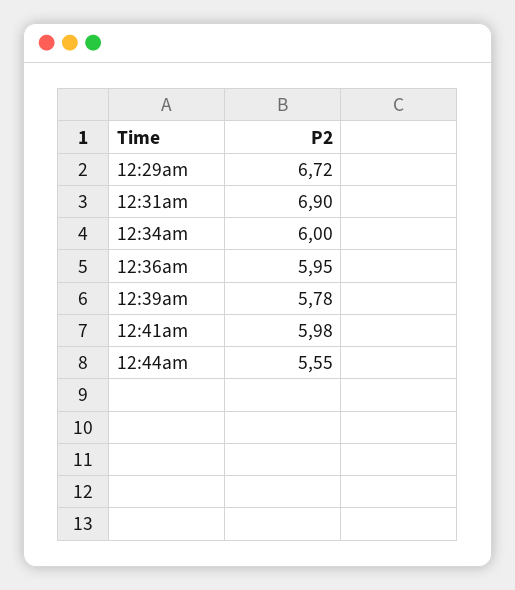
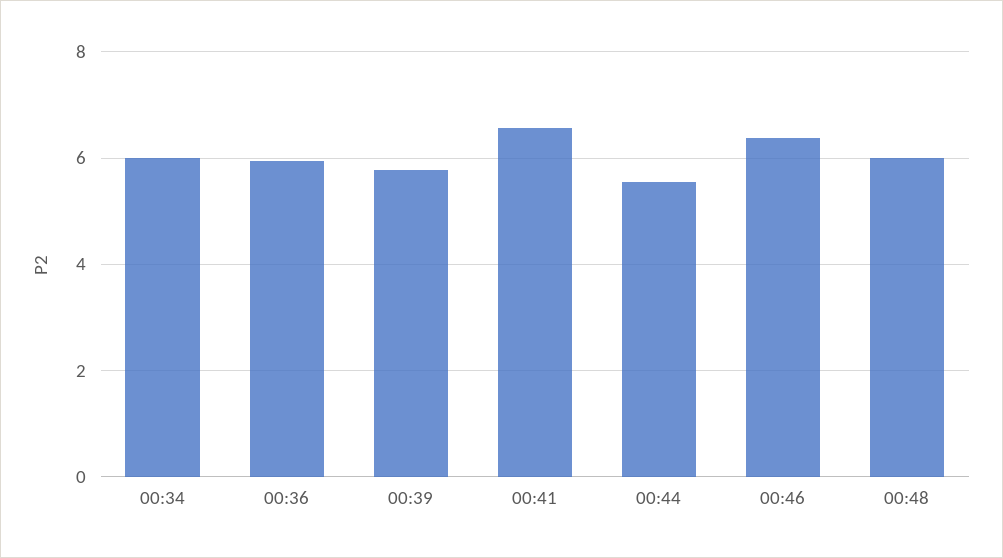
12:29am: 6.72 -> none
12:31am: 6.9 -> none
12:41am: 5.98 -> 6.6
00:46: none -> 6.4
00:48: none -> 6

